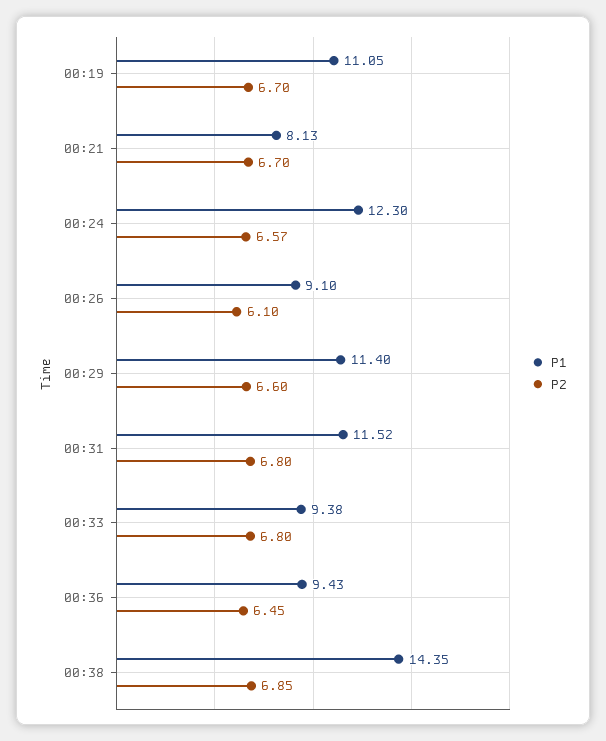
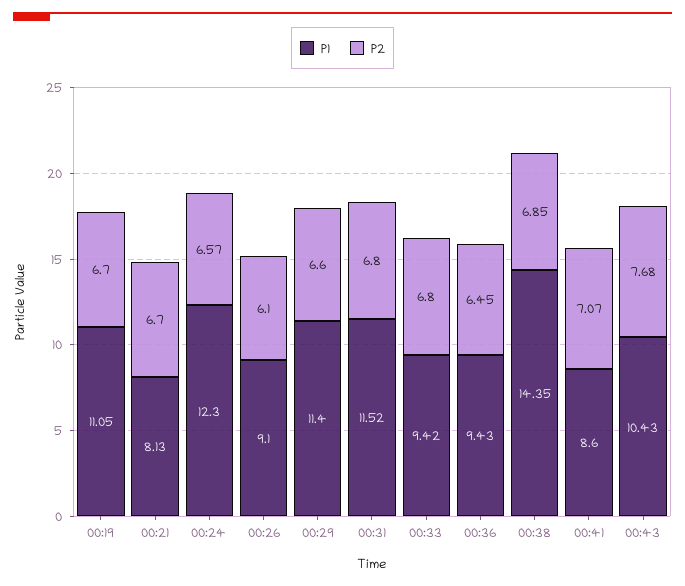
P1, 00:33: 9.38 -> 9.42
P1, 00:41: none -> 8.6
P2, 00:41: none -> 7.07
P1, 00:43: none -> 10.43
P2, 00:43: none -> 7.68

